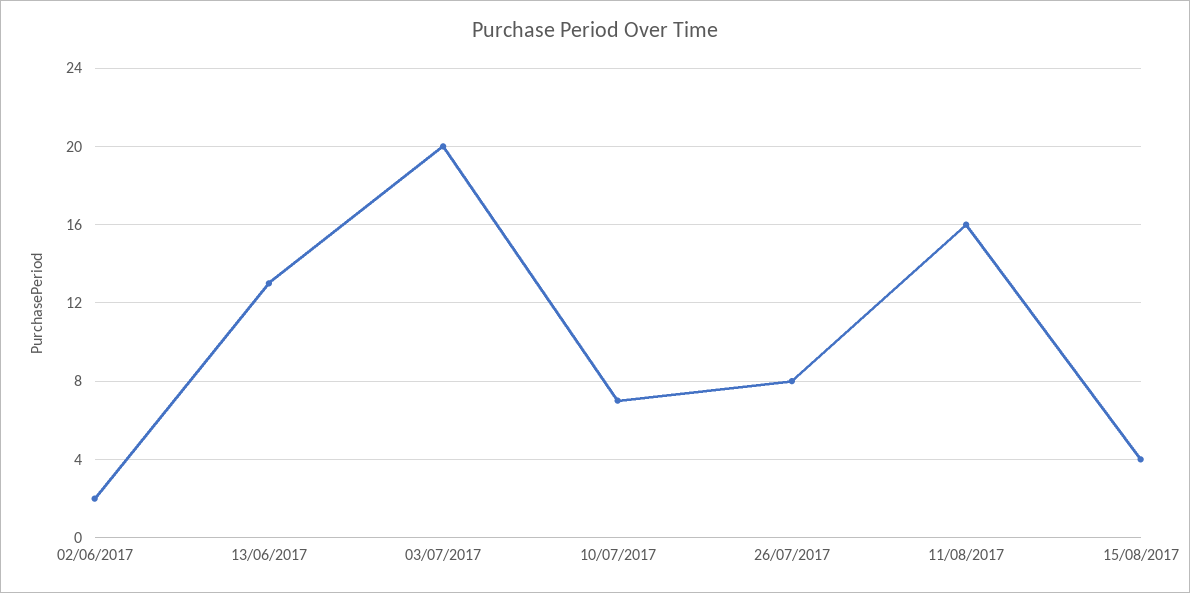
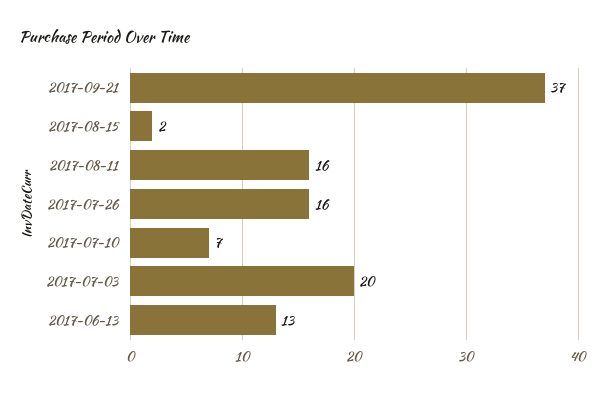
02/06/2017: 2 -> none
26/07/2017: 8 -> 16
15/08/2017: 4 -> 2
2017-09-21: none -> 37

